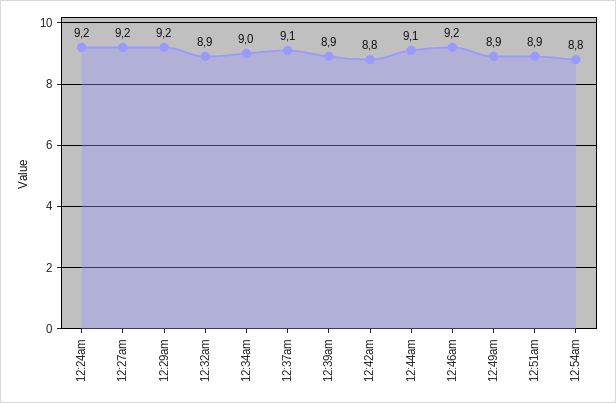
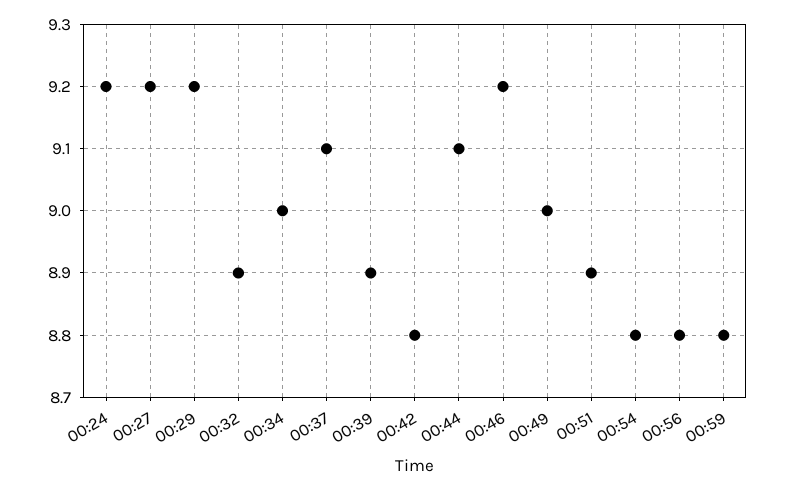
12:49am: 8.9 -> 9
00:56: none -> 8.8
00:59: none -> 8.8

